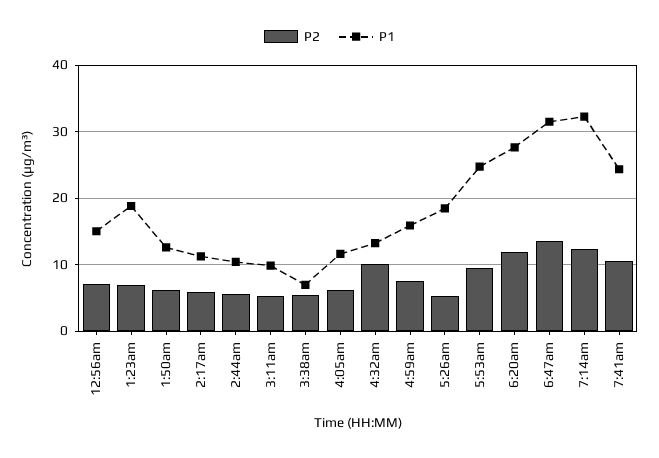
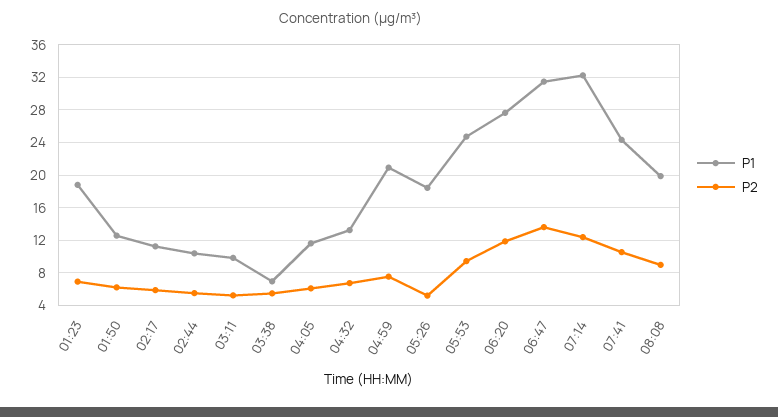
P2, 12:56am: 7 -> none
P1, 12:56am: 15 -> none
P2, 4:32am: 10 -> 7
P1, 4:59am: 16 -> 21
P1, 08:08: none -> 20
P2, 08:08: none -> 9

